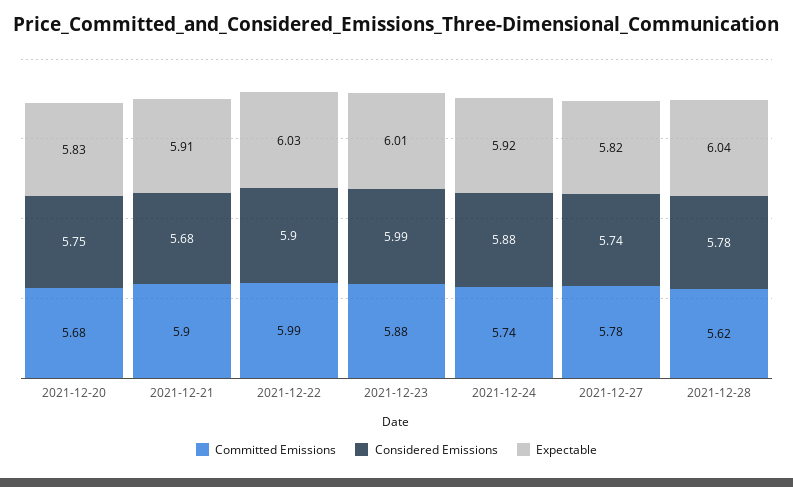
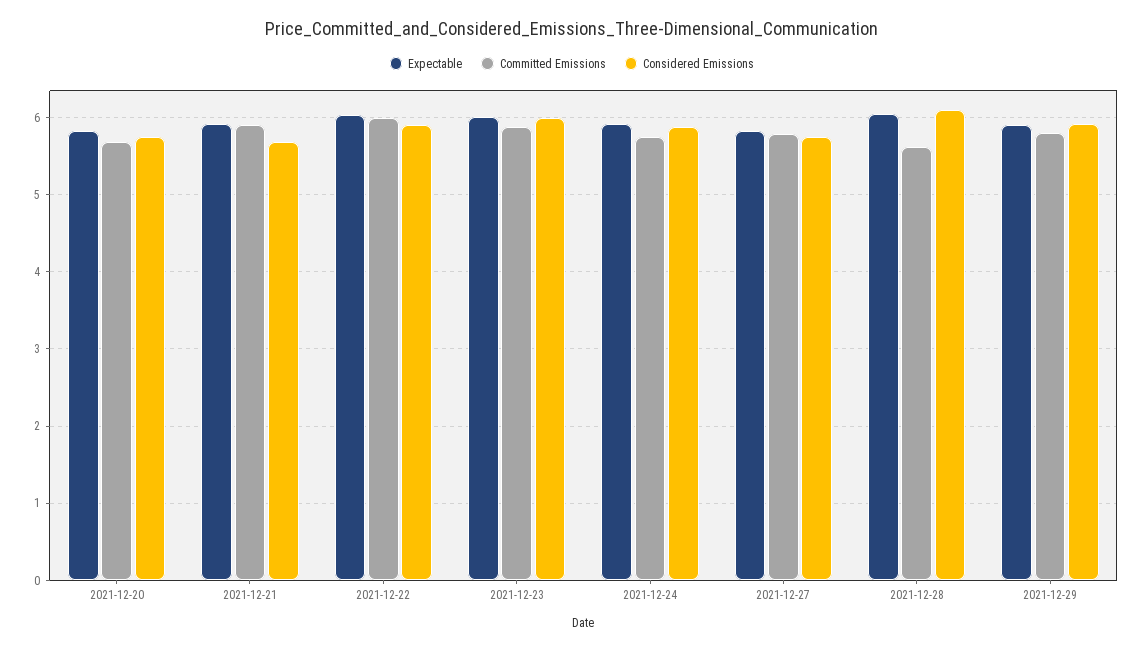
Considered Emissions, 2021-12-28: 5.78 -> 6.1
Expectable, 2021-12-29: none -> 5.9
Committed Emissions, 2021-12-29: none -> 5.8
Considered Emissions, 2021-12-29: none -> 5.9

